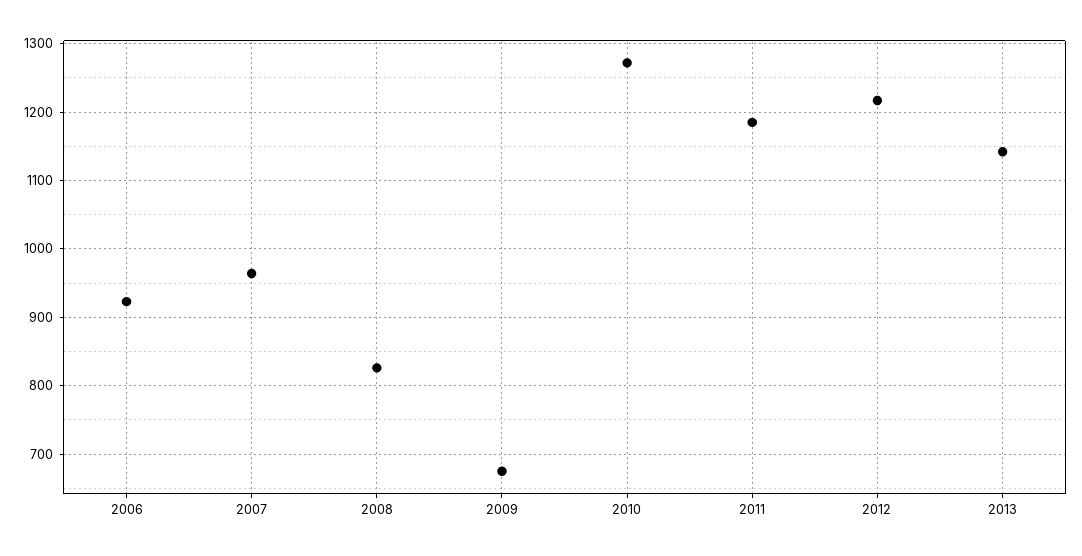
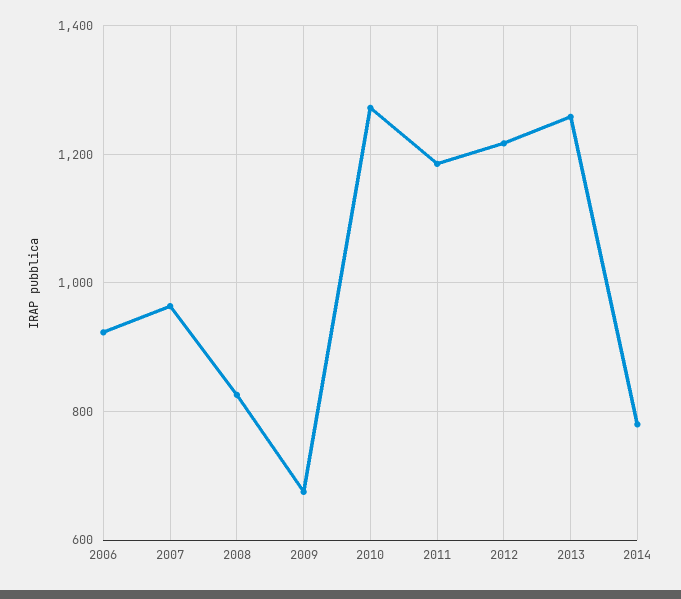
2013: 1140 -> 1260
2014: none -> 780

